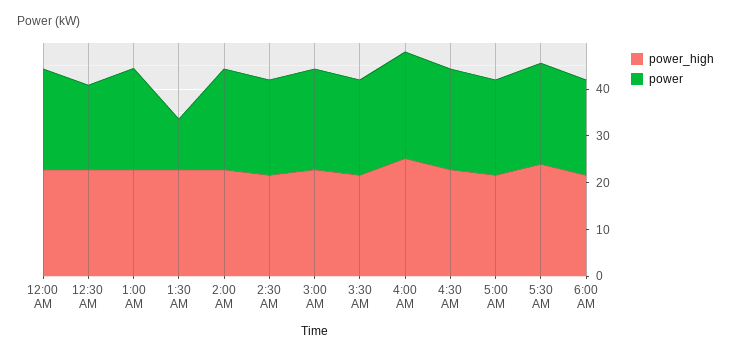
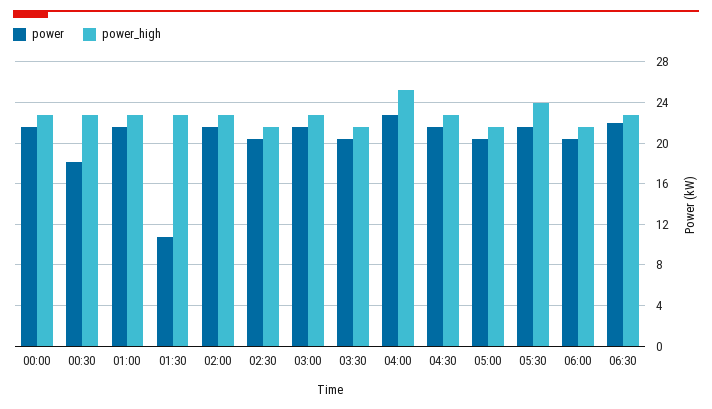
power, 06:30: none -> 22
power_high, 06:30: none -> 23

